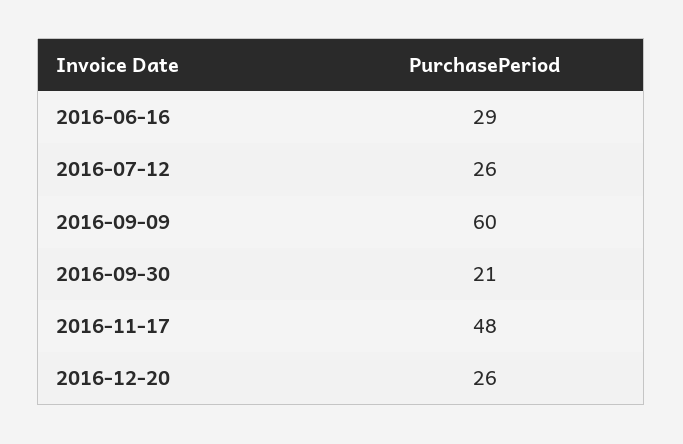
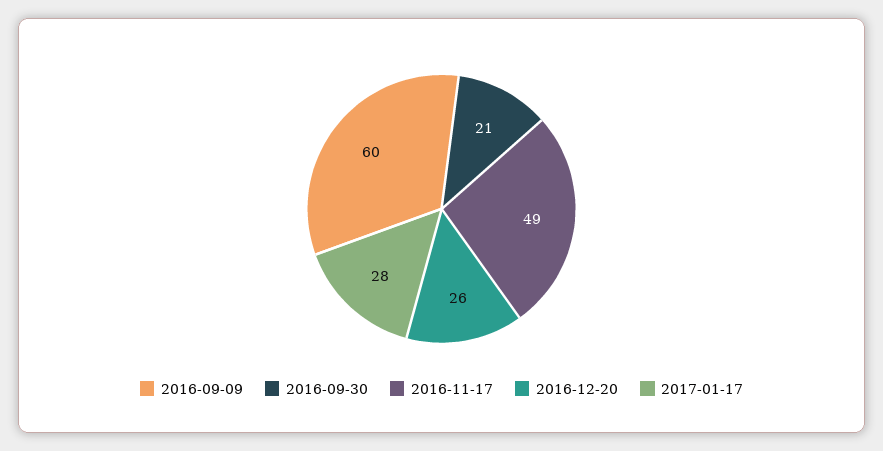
2016-06-16: 29 -> none
2016-07-12: 26 -> none
2016-11-17: 48 -> 49
2017-01-17: none -> 28

